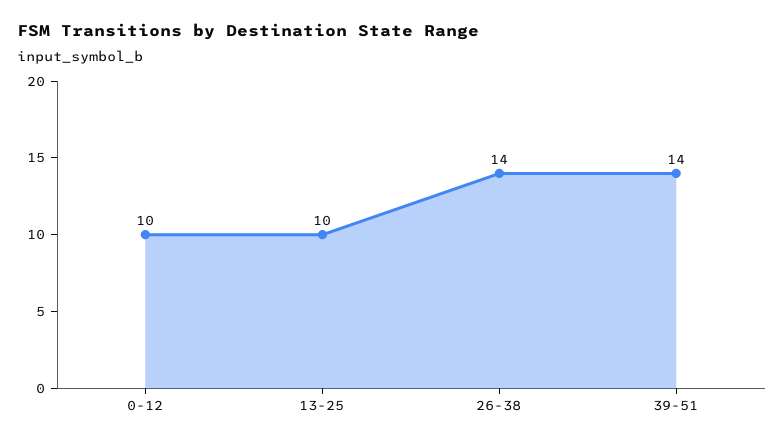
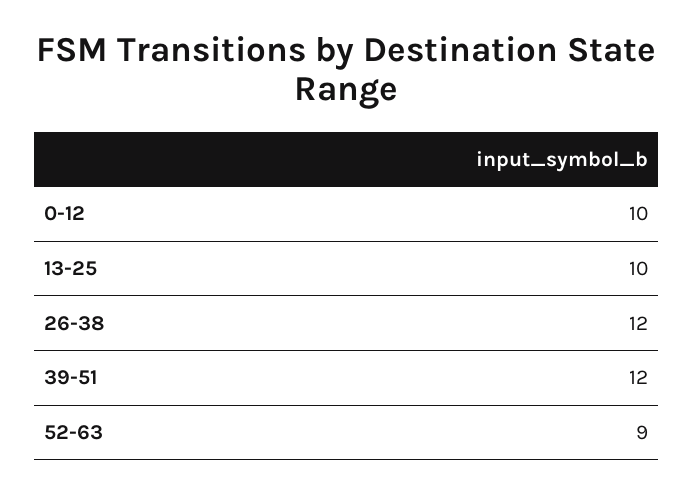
26-38: 14 -> 12
39-51: 14 -> 12
52-63: none -> 9

